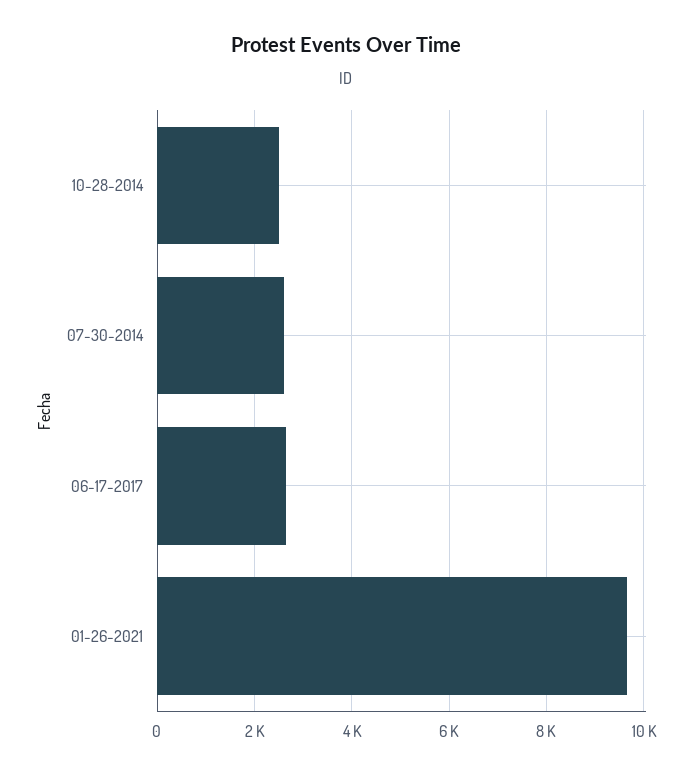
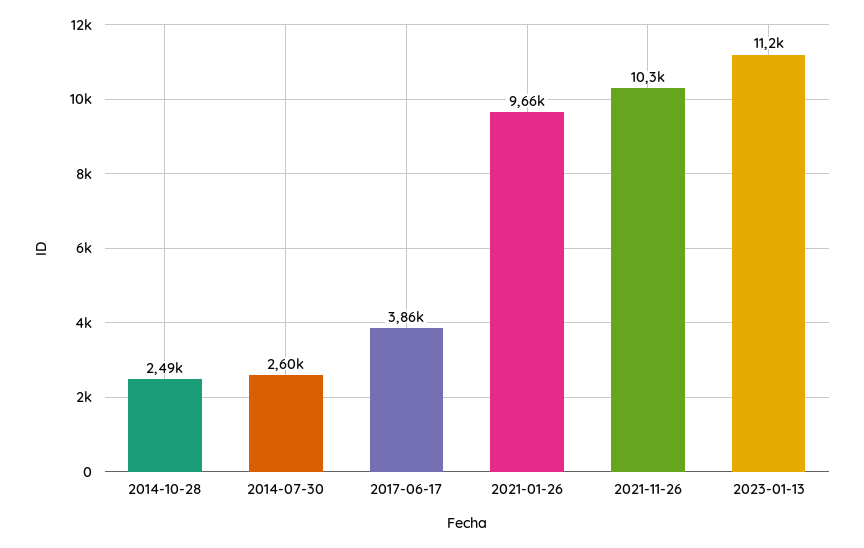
06-17-2017: 2600 -> 3860
2021-11-26: none -> 10300
2023-01-13: none -> 11200

